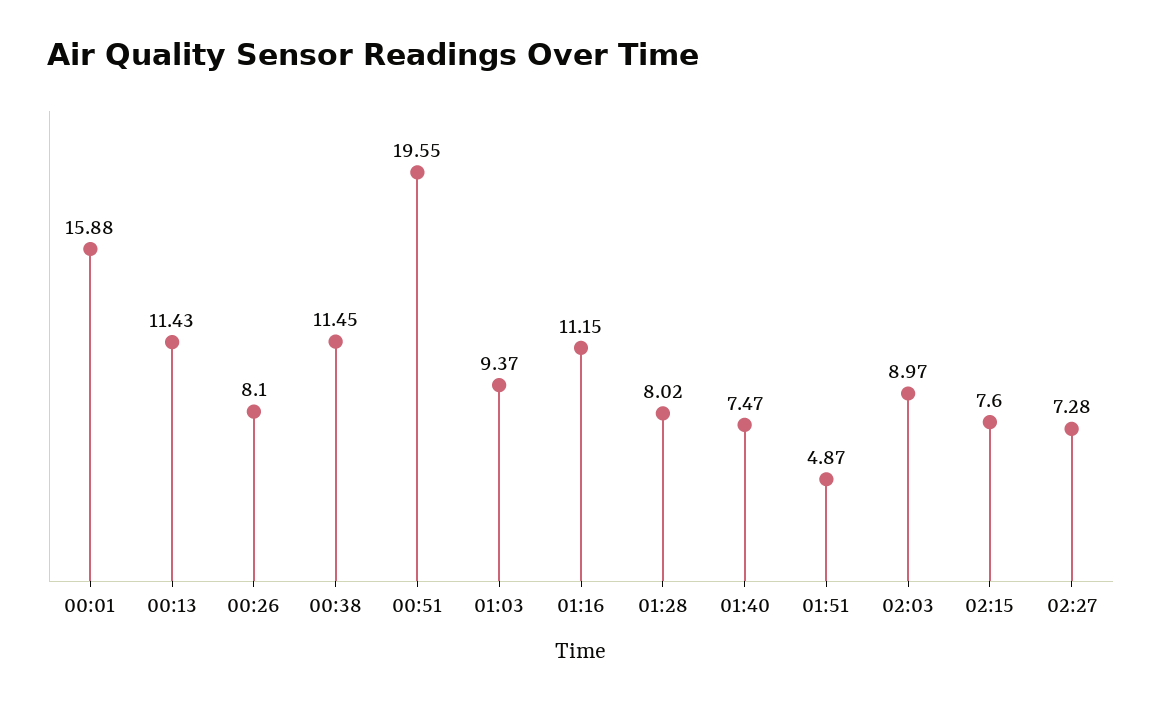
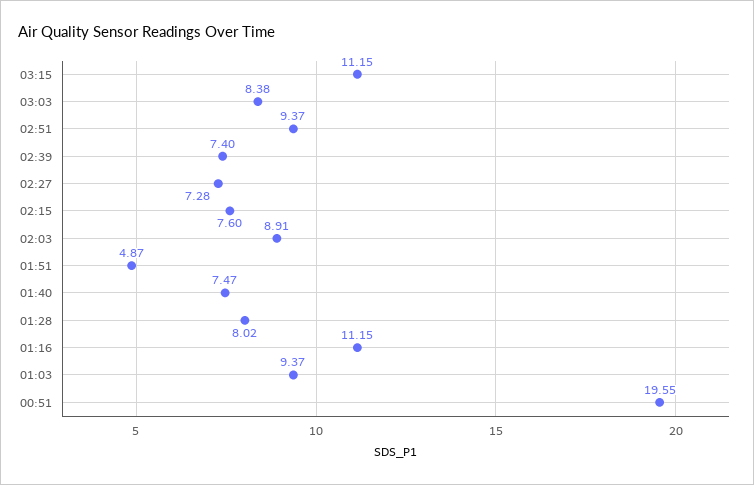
00:01: 15.88 -> none
00:13: 11.43 -> none
00:26: 8.1 -> none
00:38: 11.45 -> none
02:03: 8.97 -> 8.91
03:15: none -> 11.15
03:03: none -> 8.38
02:51: none -> 9.37
02:39: none -> 7.4

